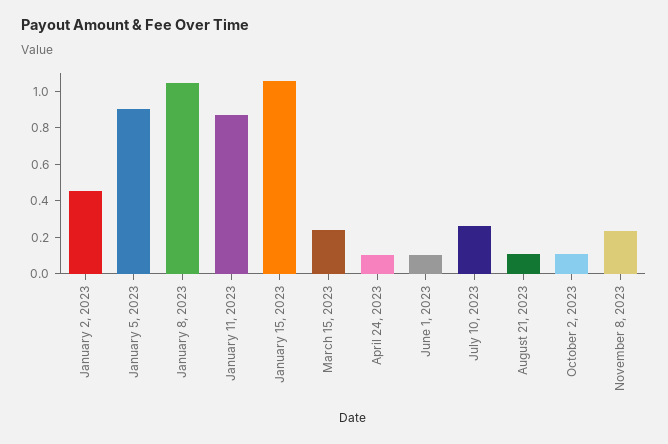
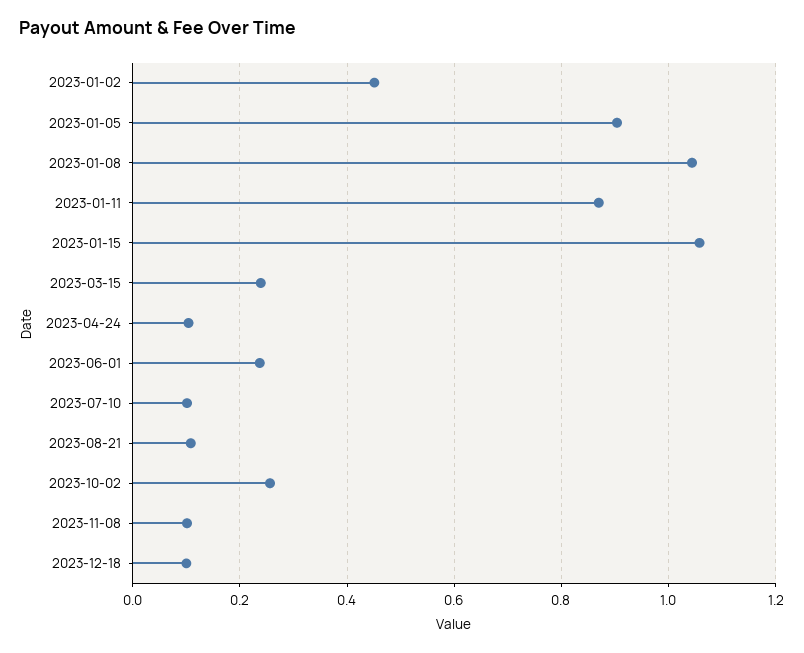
June 1, 2023: 0.1 -> 0.24
July 10, 2023: 0.25 -> 0.1
October 2, 2023: 0.1 -> 0.26
November 8, 2023: 0.25 -> 0.1
2023-12-18: none -> 0.1

